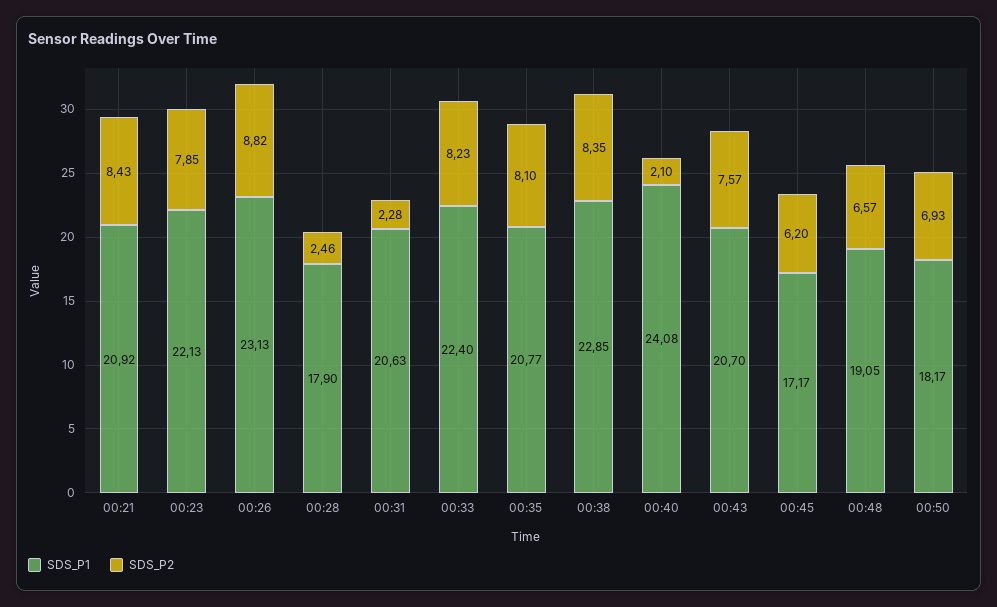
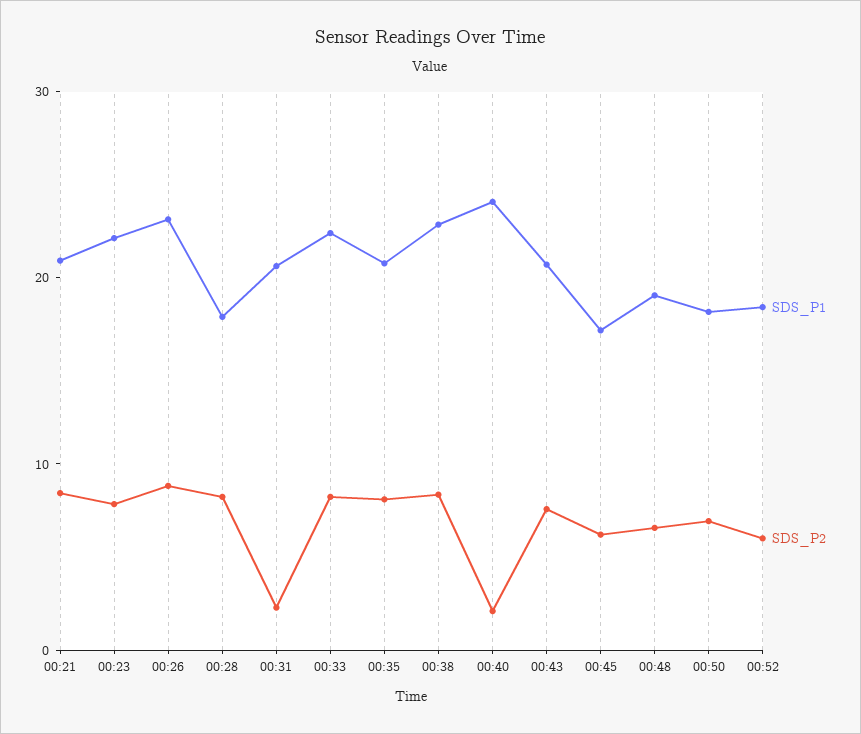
SDS_P2, 00:28: 2.46 -> 8
SDS_P1, 00:52: none -> 18
SDS_P2, 00:52: none -> 6

